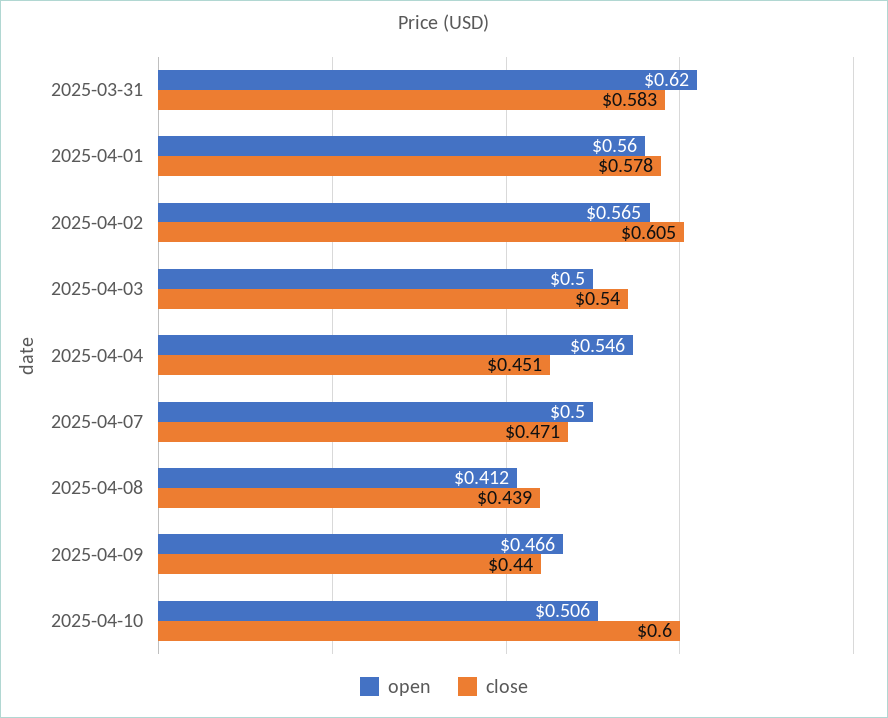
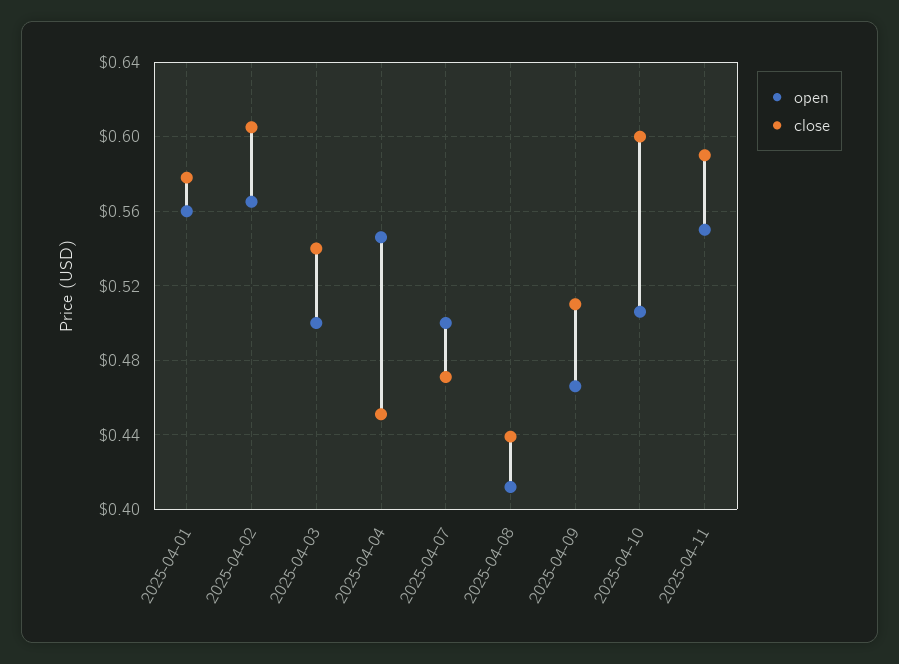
open, 2025-03-31: 0.62 -> none
close, 2025-03-31: 0.583 -> none
close, 2025-04-09: 0.44 -> 0.51
open, 2025-04-11: none -> 0.55
close, 2025-04-11: none -> 0.59

